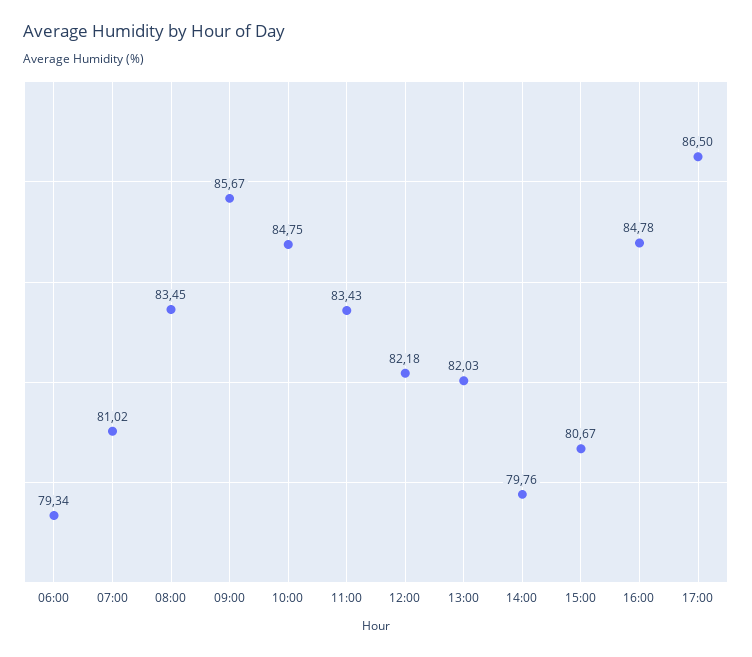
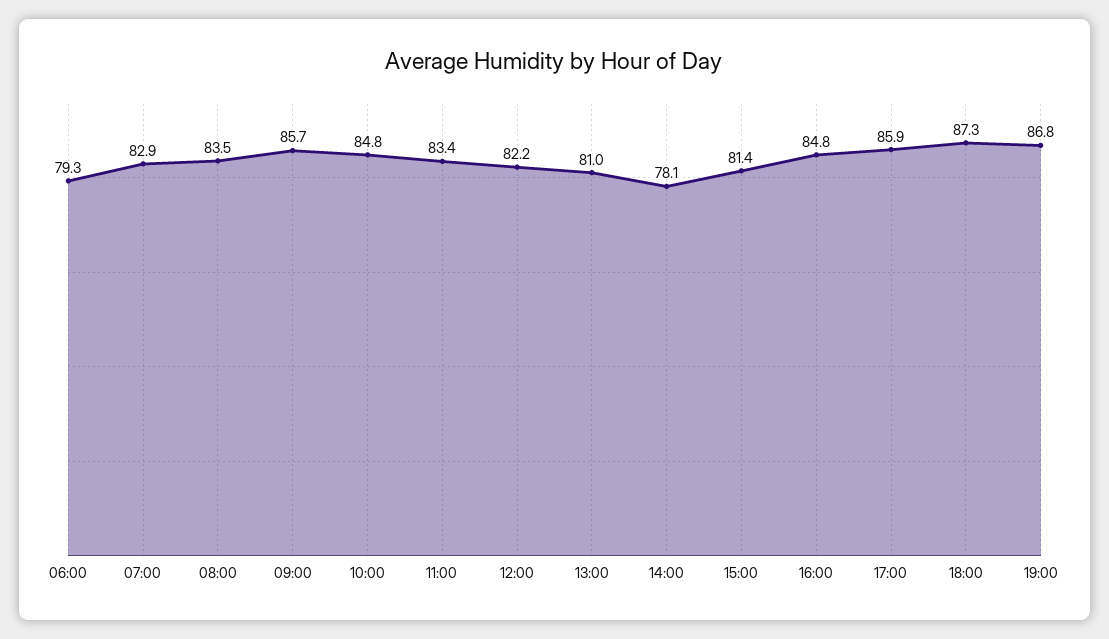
07:00: 81.02 -> 82.9
13:00: 82.03 -> 81
14:00: 79.76 -> 78.1
15:00: 80.67 -> 81.4
17:00: 86.5 -> 85.9
18:00: none -> 87.3
19:00: none -> 86.8

